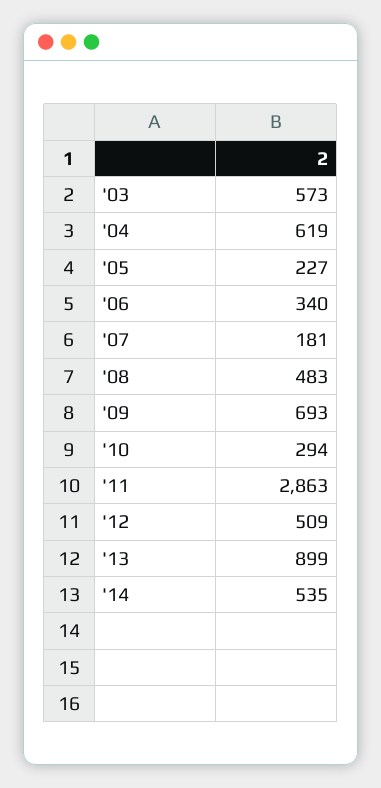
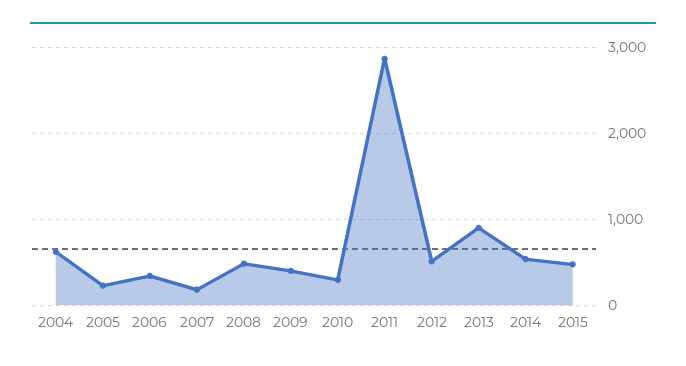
'03: 573 -> none
'09: 693 -> 400
2015: none -> 500

